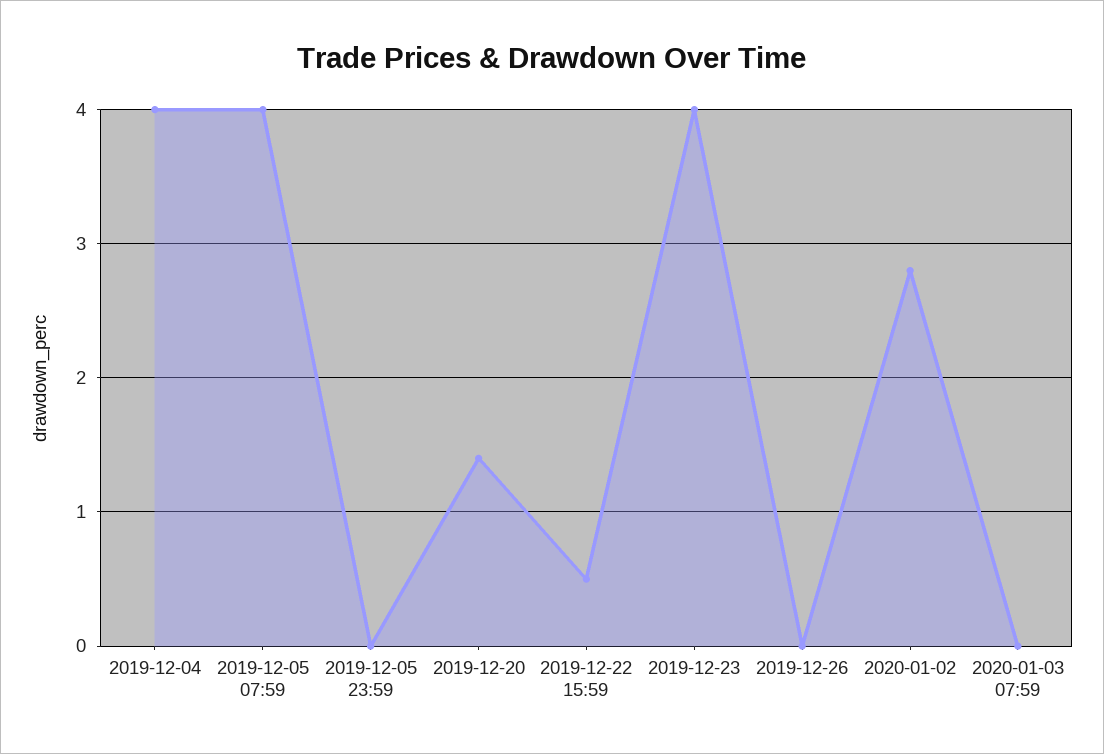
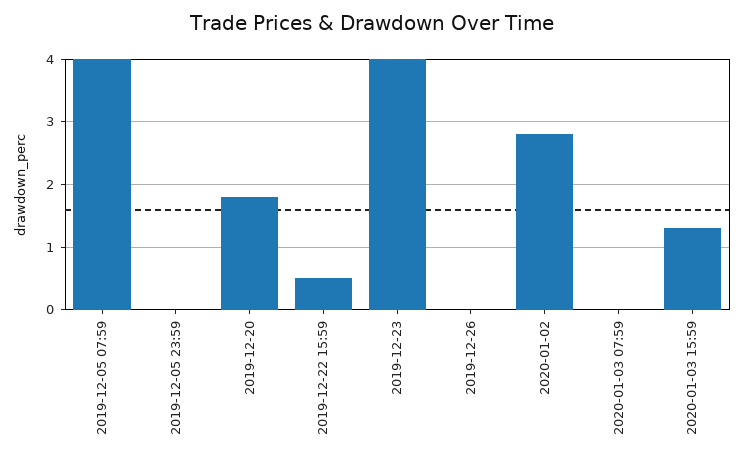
2019-12-04: 4 -> none
2019-12-20: 1.4 -> 1.8
2020-01-03 15:59: none -> 1.3

